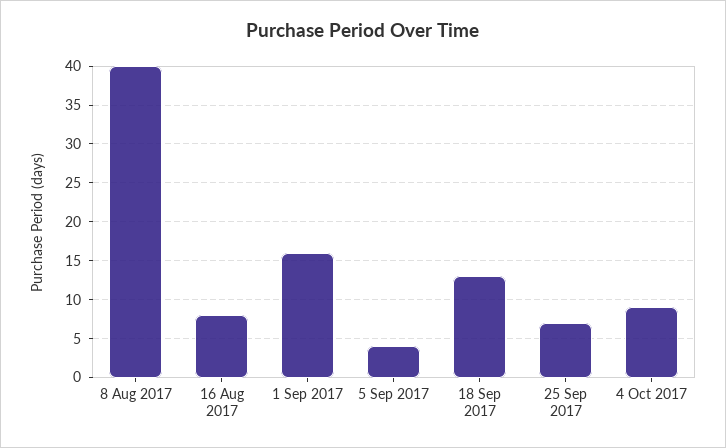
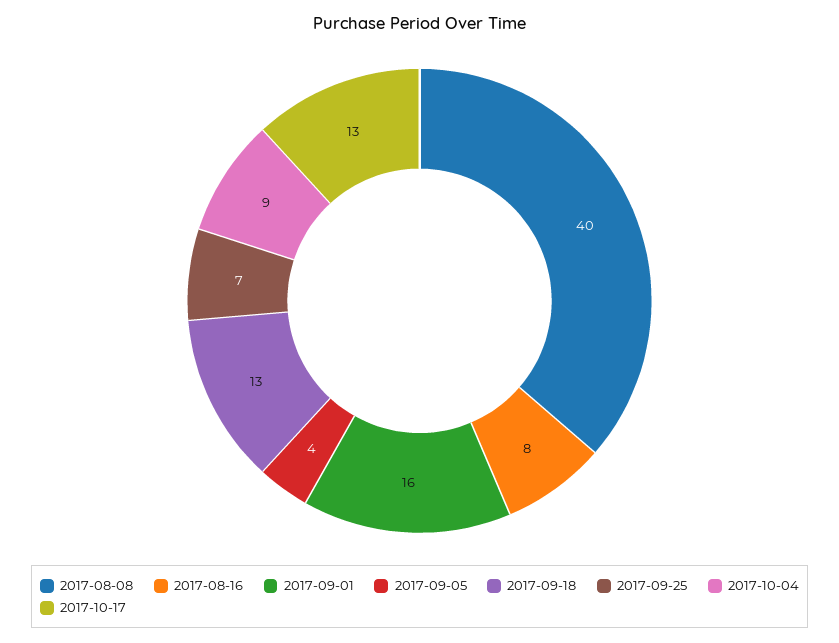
2017-10-17: none -> 13

